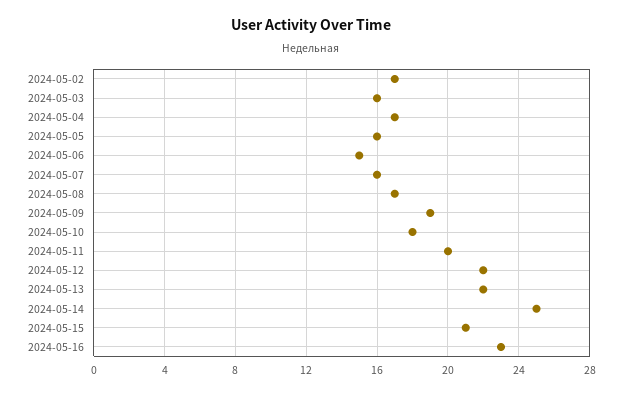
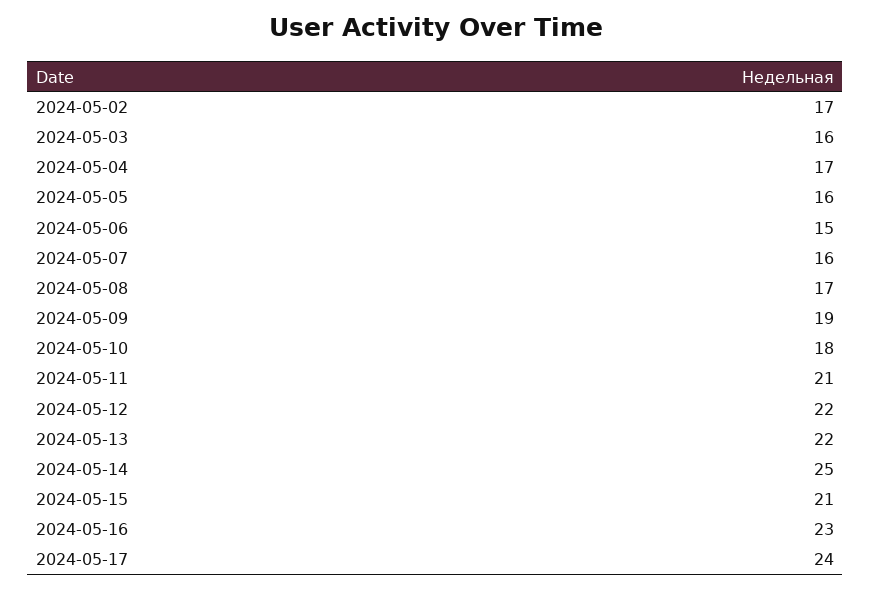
2024-05-11: 20 -> 21
2024-05-17: none -> 24

